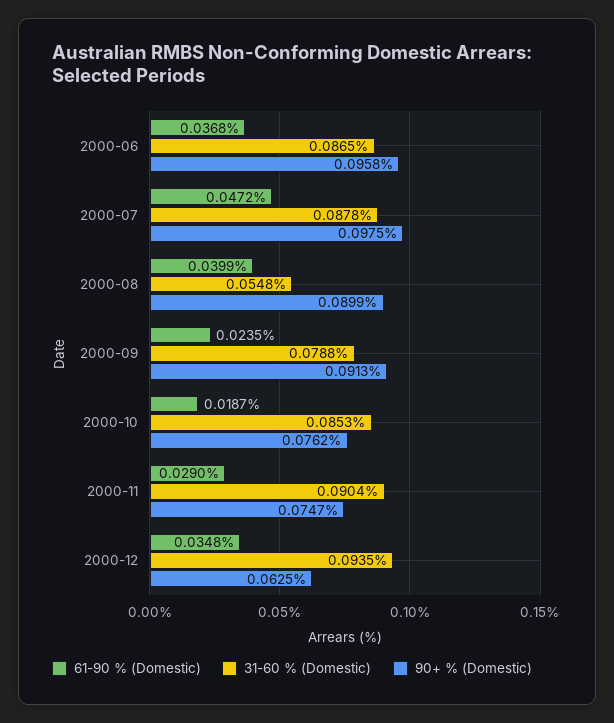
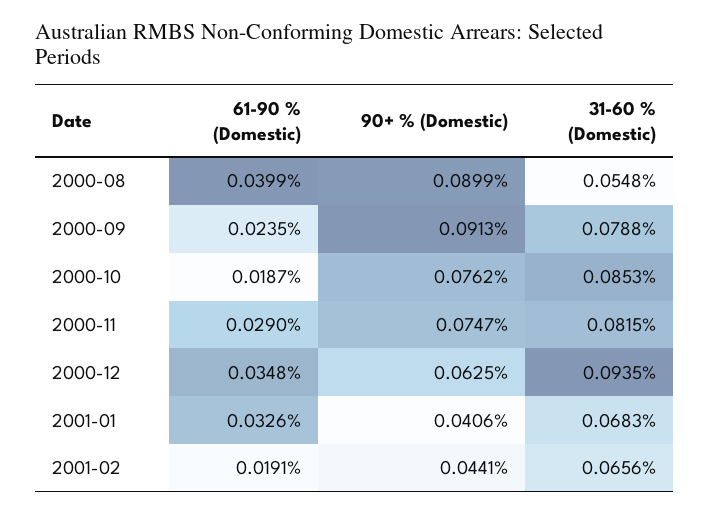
61-90 % (Domestic), 2000-06: 0.0368 -> none
31-60 % (Domestic), 2000-06: 0.0865 -> none
90+ % (Domestic), 2000-06: 0.0958 -> none
61-90 % (Domestic), 2000-07: 0.0472 -> none
31-60 % (Domestic), 2000-07: 0.0878 -> none
90+ % (Domestic), 2000-07: 0.0975 -> none
31-60 % (Domestic), 2000-11: 0.0904 -> 0.0815
61-90 % (Domestic), 2001-01: none -> 0.0326
90+ % (Domestic), 2001-01: none -> 0.0406
31-60 % (Domestic), 2001-01: none -> 0.0683
61-90 % (Domestic), 2001-02: none -> 0.0191
90+ % (Domestic), 2001-02: none -> 0.0441
31-60 % (Domestic), 2001-02: none -> 0.0656

